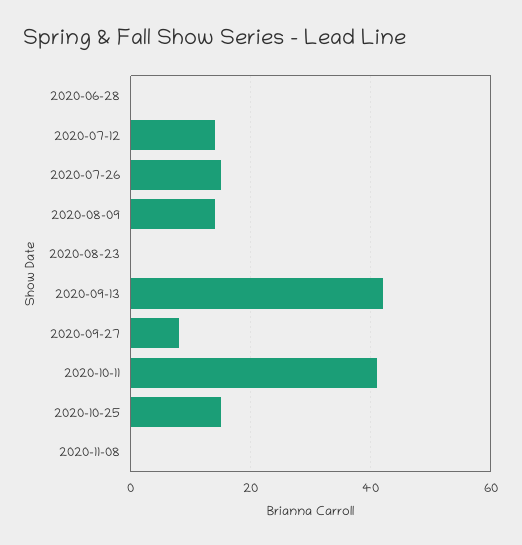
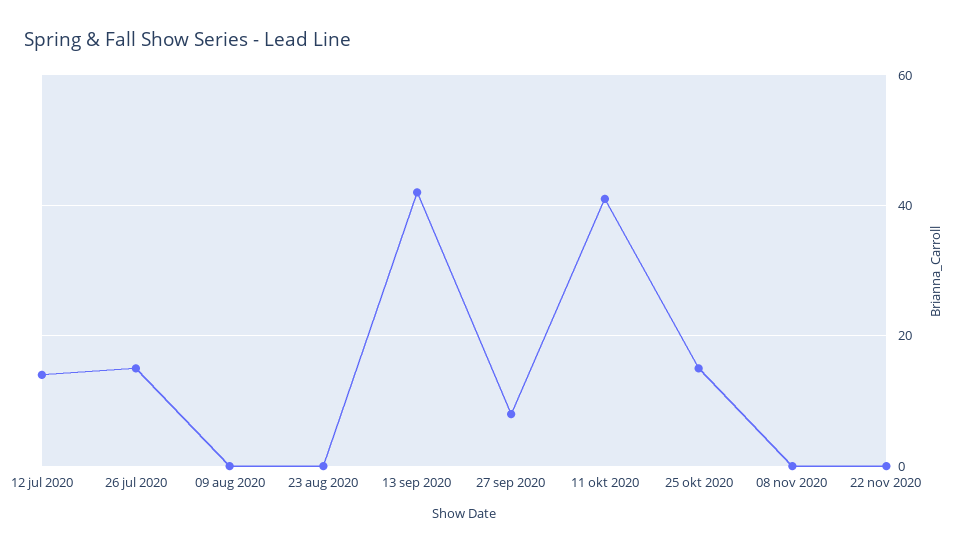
2020-06-28: 0 -> none
2020-08-09: 15 -> 0
22 nov 2020: none -> 0

